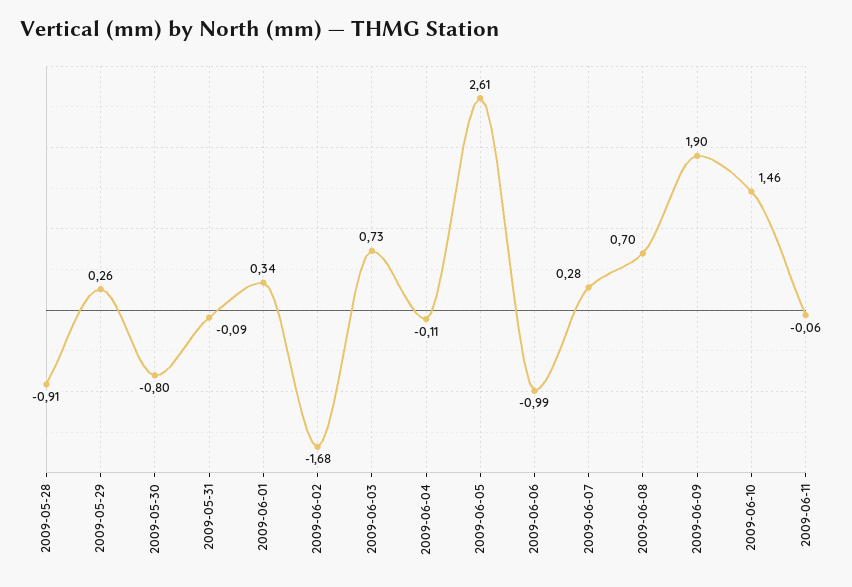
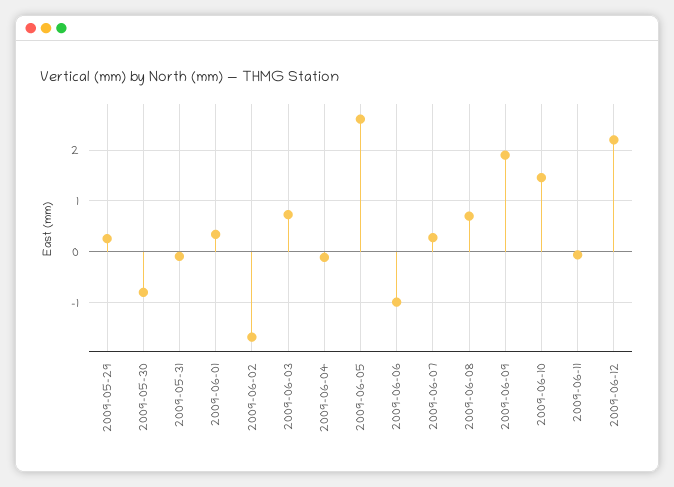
2009-05-28: -0.91 -> none
2009-06-12: none -> 2.2

